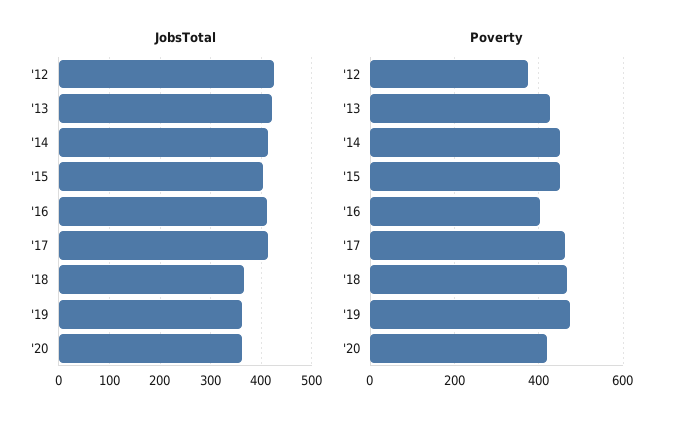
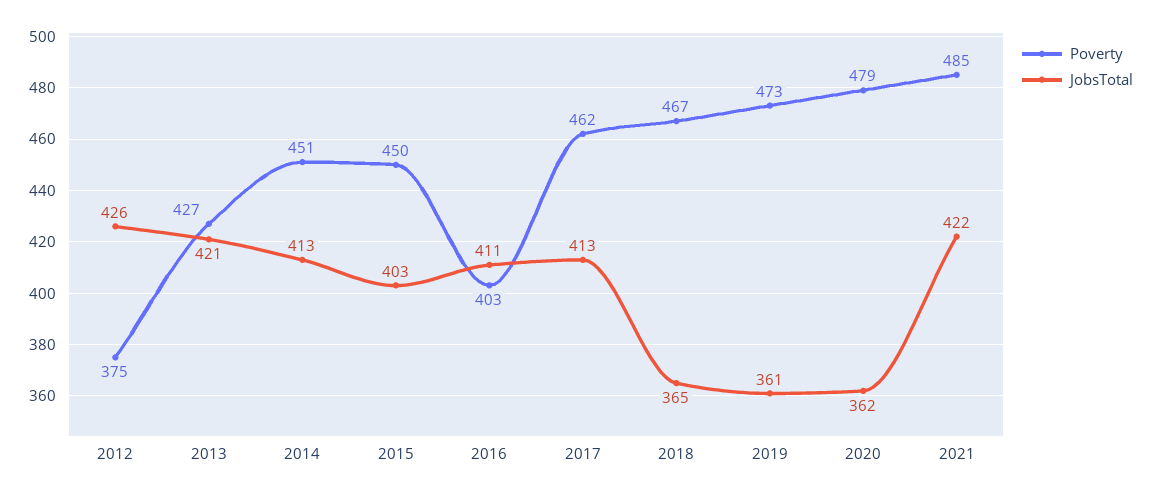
Poverty, '20: 420 -> 479
Poverty, 2021: none -> 485
JobsTotal, 2021: none -> 422

